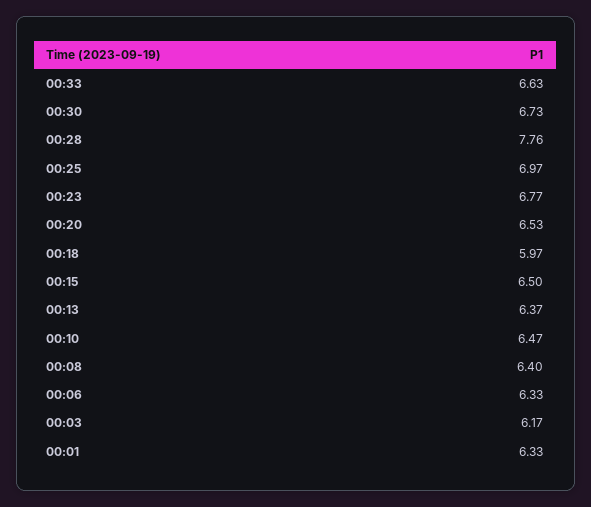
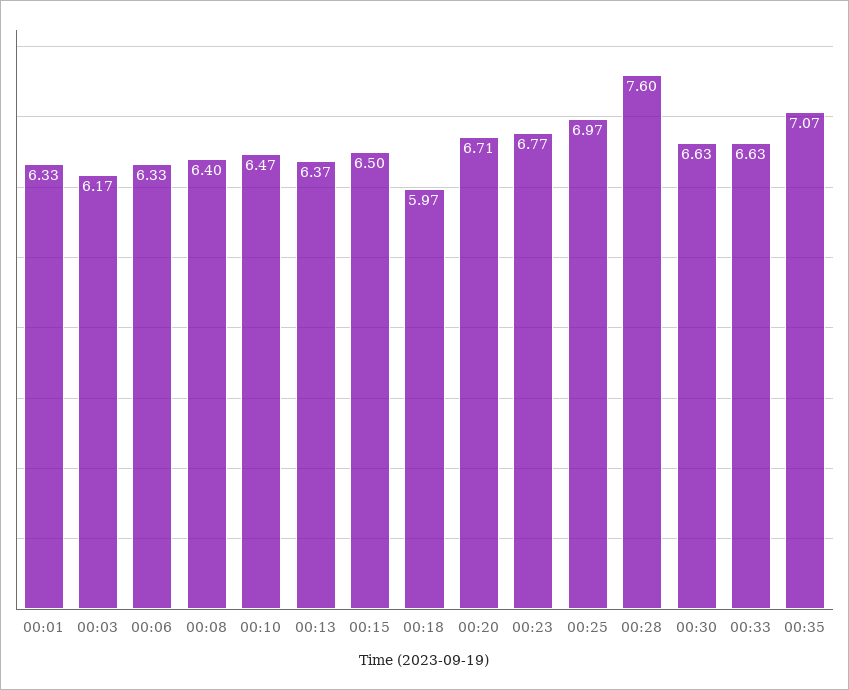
00:30: 6.73 -> 6.63
00:28: 7.76 -> 7.6
00:20: 6.53 -> 6.71
00:35: none -> 7.07

